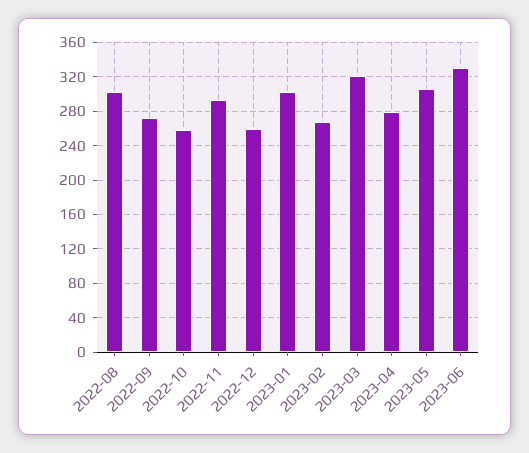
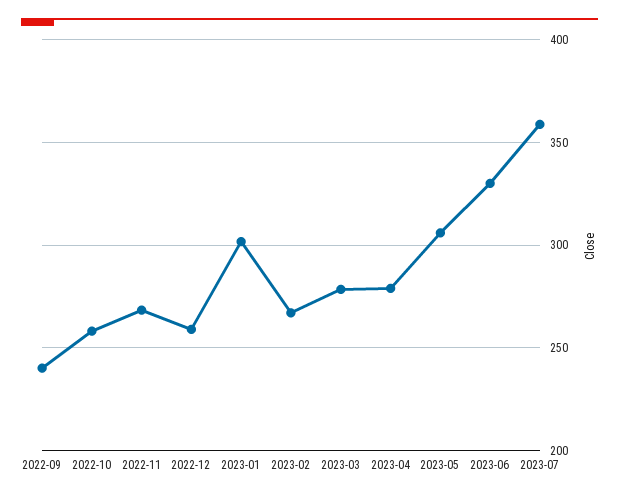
2022-08: 300 -> none
2022-09: 270 -> 240
2022-11: 290 -> 270
2023-03: 320 -> 280
2023-07: none -> 360

